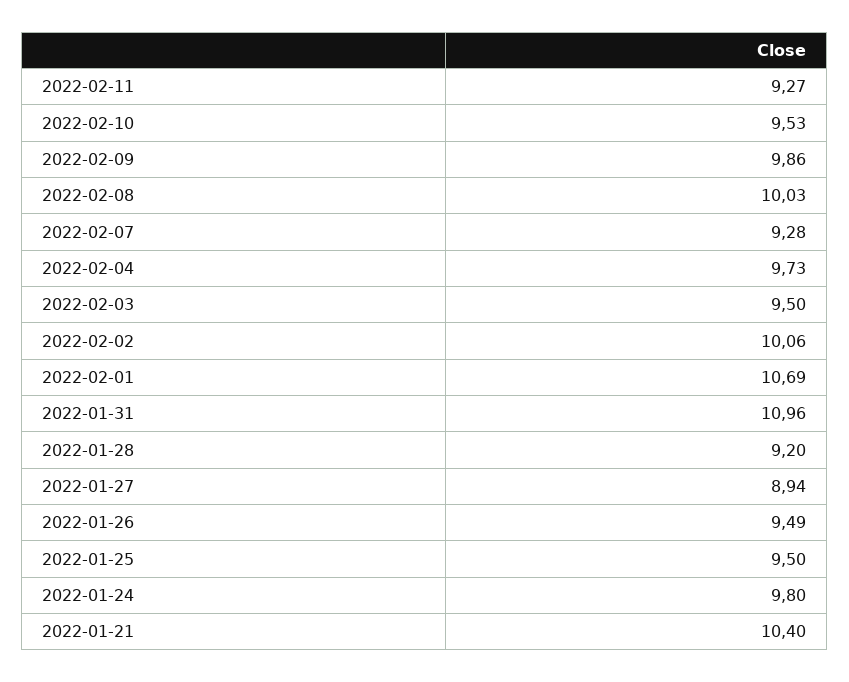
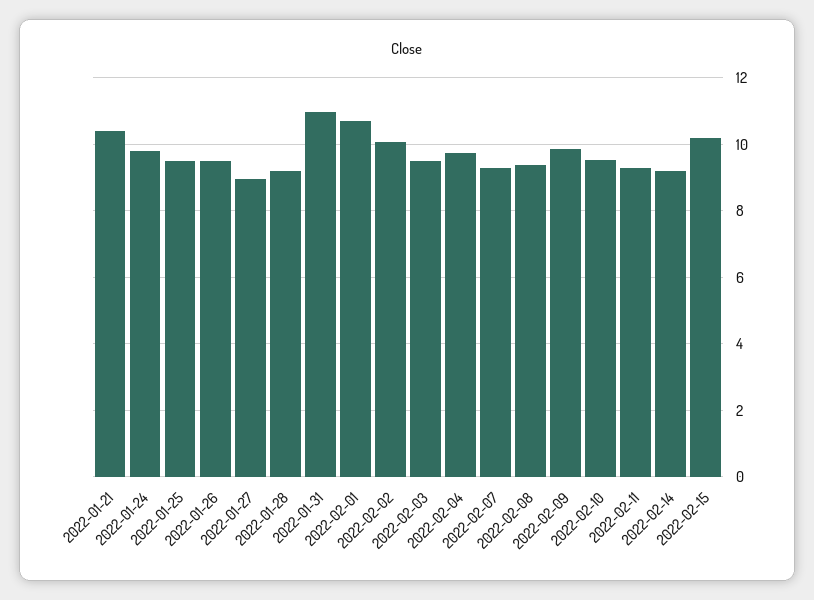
2022-02-08: 10.03 -> 9.4
2022-02-14: none -> 9.2
2022-02-15: none -> 10.2

